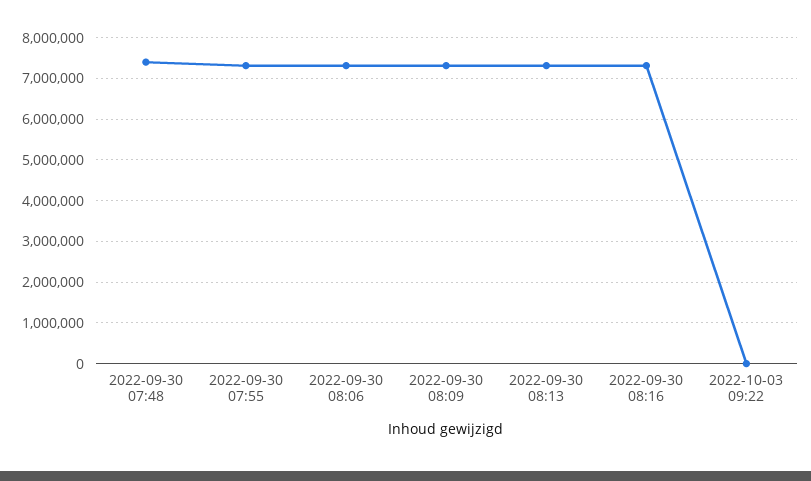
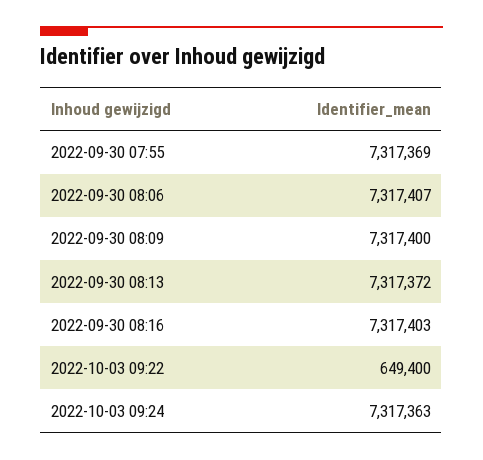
2022-09-30 07:48: 7400000 -> none
2022-10-03 09:22: 0 -> 649400
2022-10-03 09:24: none -> 7317363

